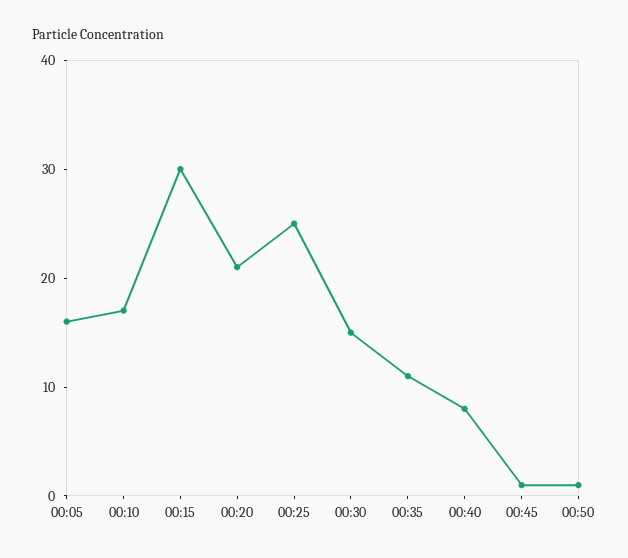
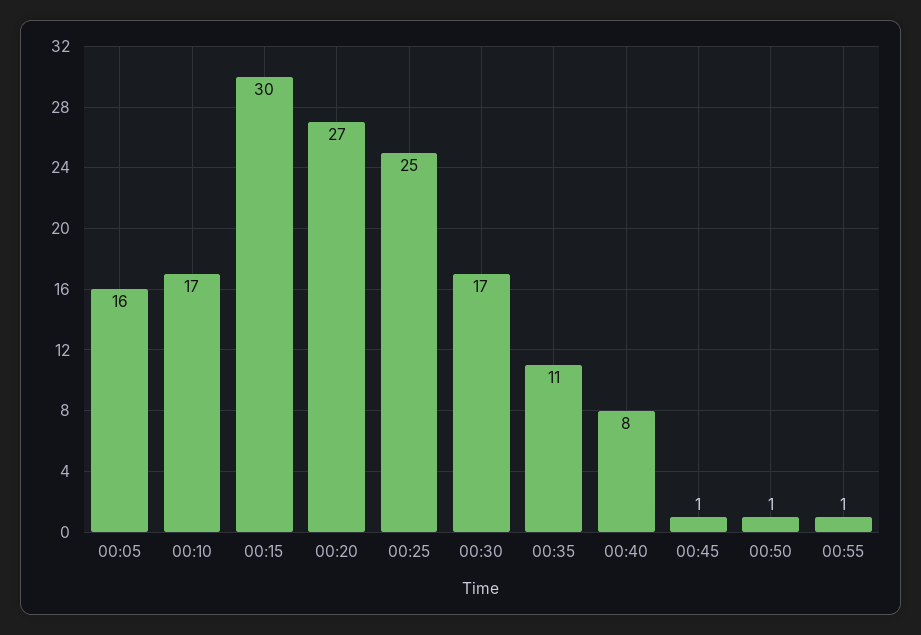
00:20: 21 -> 27
00:30: 15 -> 17
00:55: none -> 1

